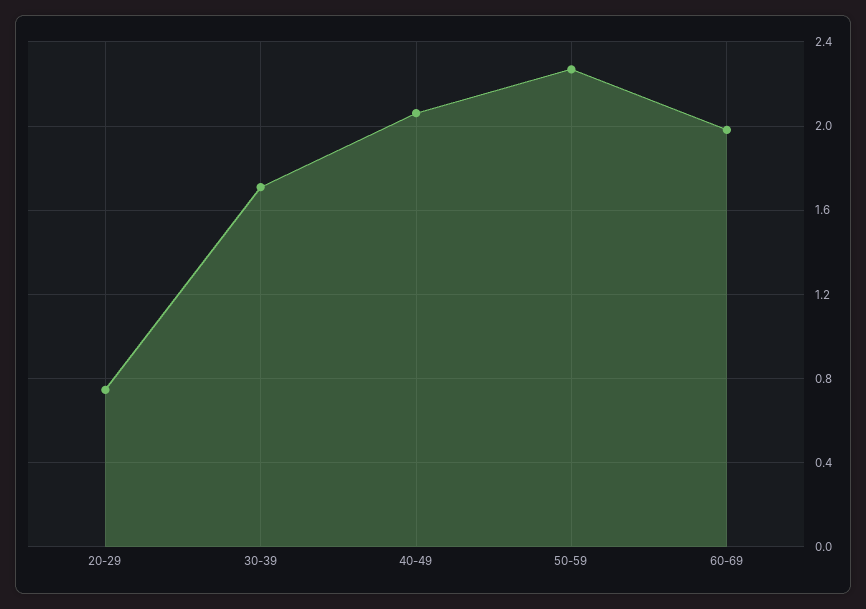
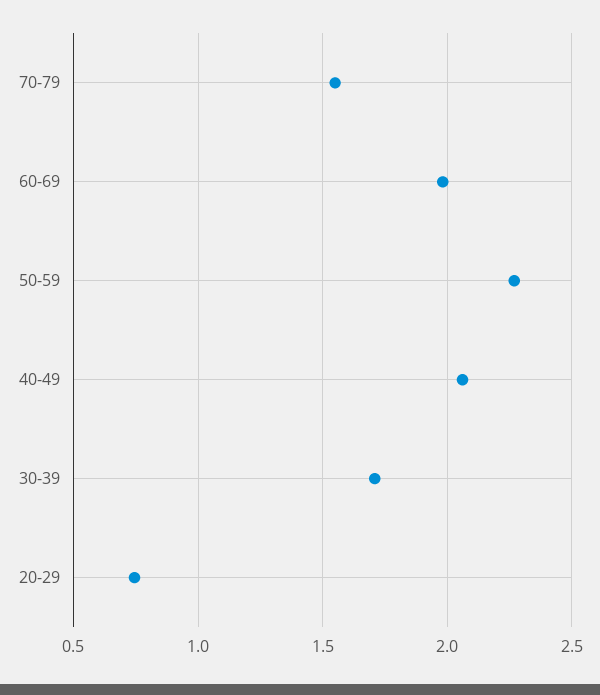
70-79: none -> 1.55

